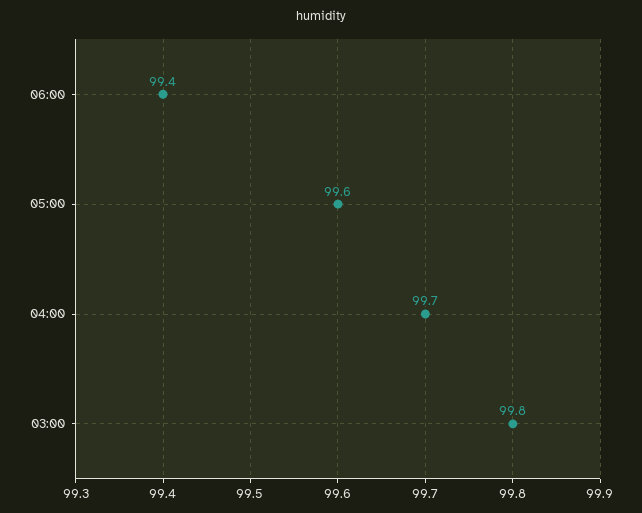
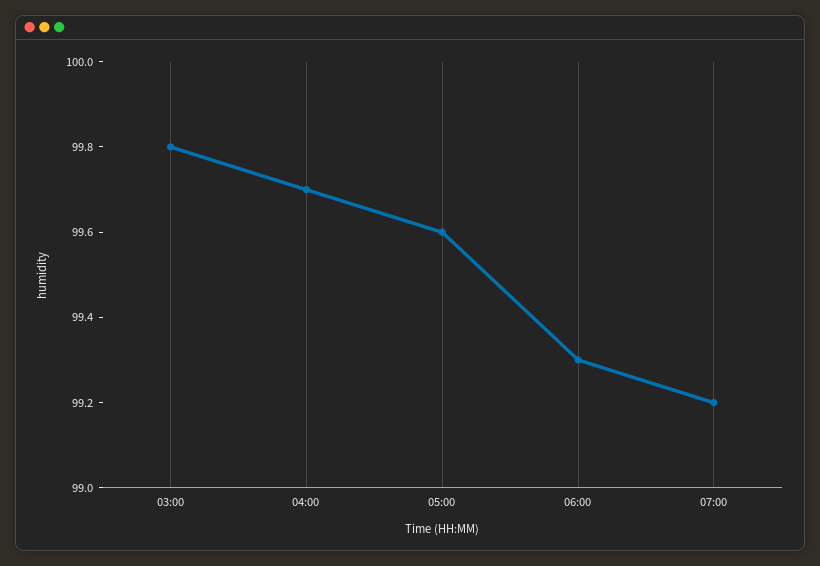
06:00: 99.4 -> 99.3
07:00: none -> 99.2

